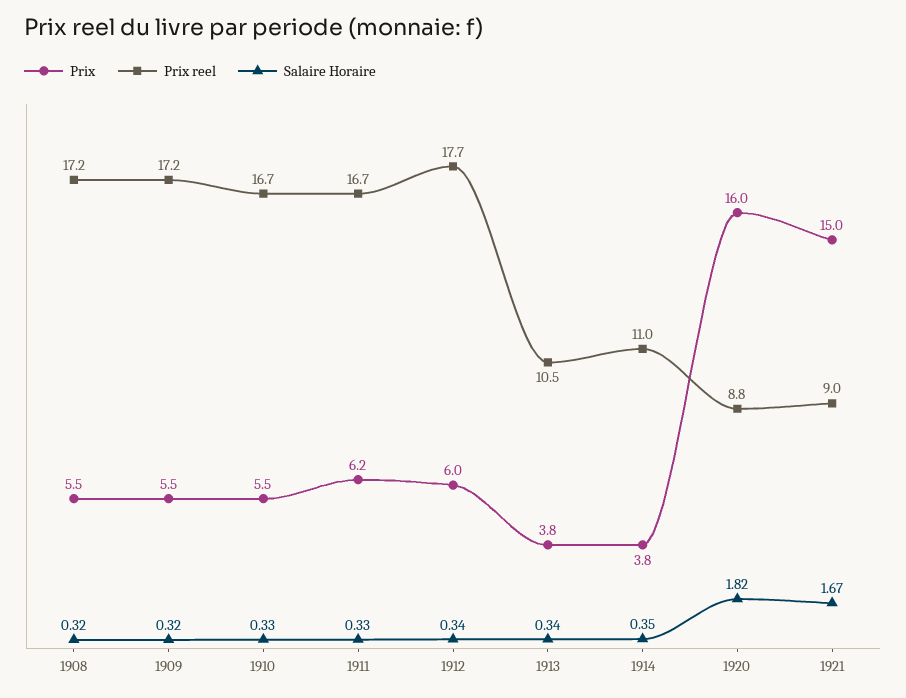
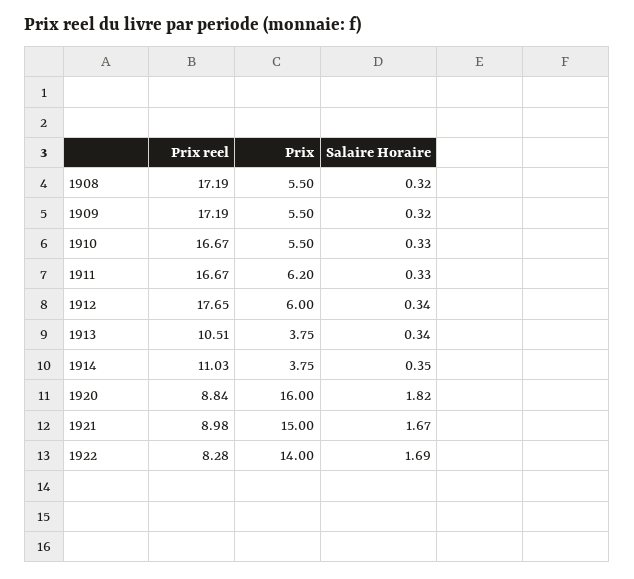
Prix reel, 1922: none -> 8.28
Prix, 1922: none -> 14
Salaire Horaire, 1922: none -> 1.69

